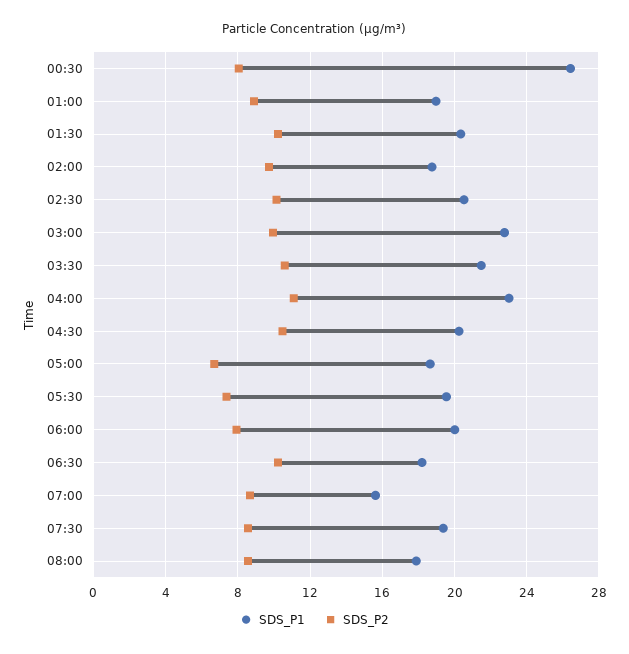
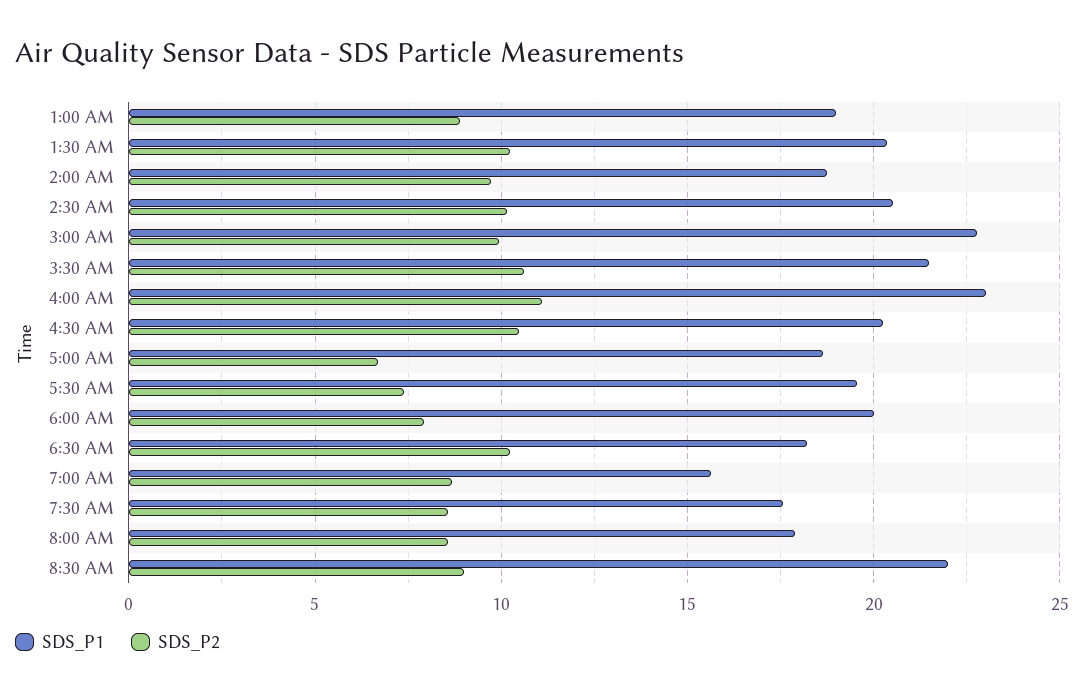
SDS_P1, 00:30: 26.5 -> none
SDS_P2, 00:30: 8 -> none
SDS_P1, 07:30: 19.5 -> 17.5
SDS_P1, 8:30 AM: none -> 22
SDS_P2, 8:30 AM: none -> 9

